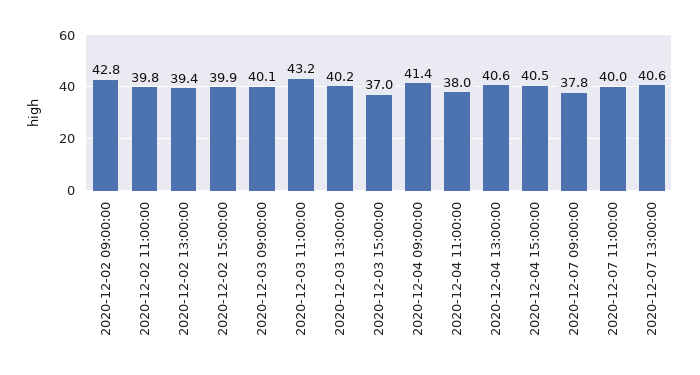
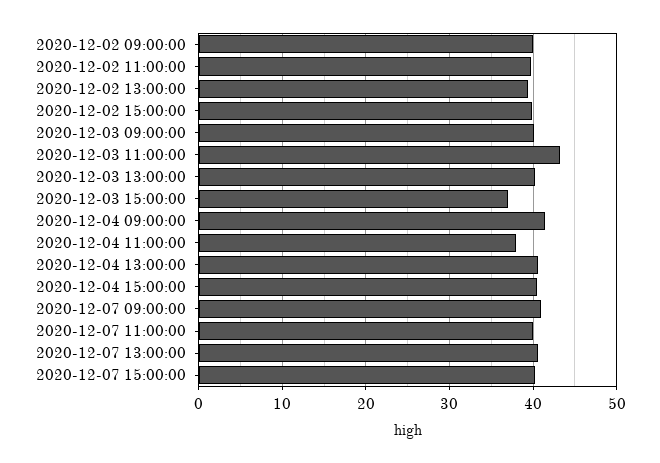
2020-12-02 09:00:00: 42.8 -> 40
2020-12-07 09:00:00: 37.8 -> 41
2020-12-07 15:00:00: none -> 40

